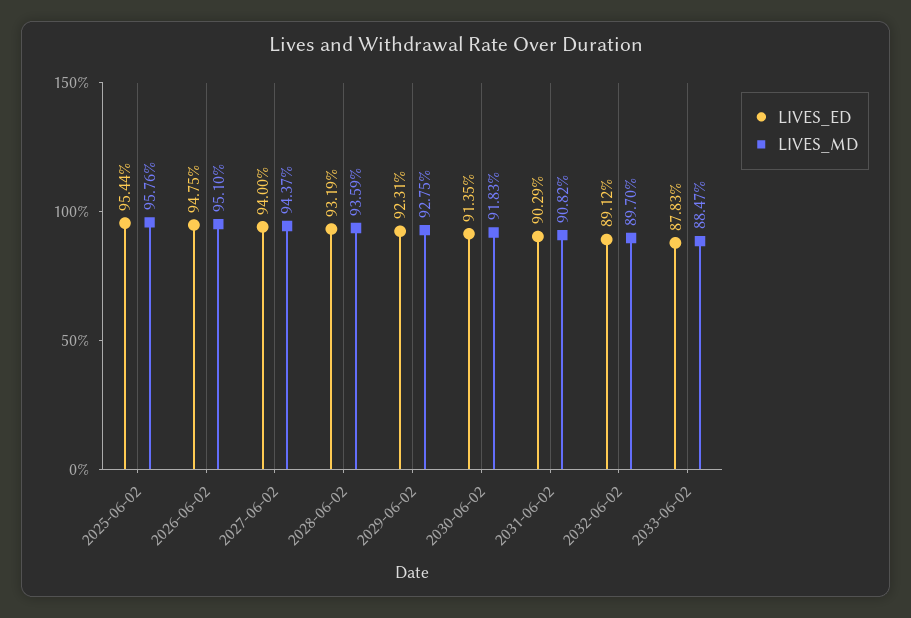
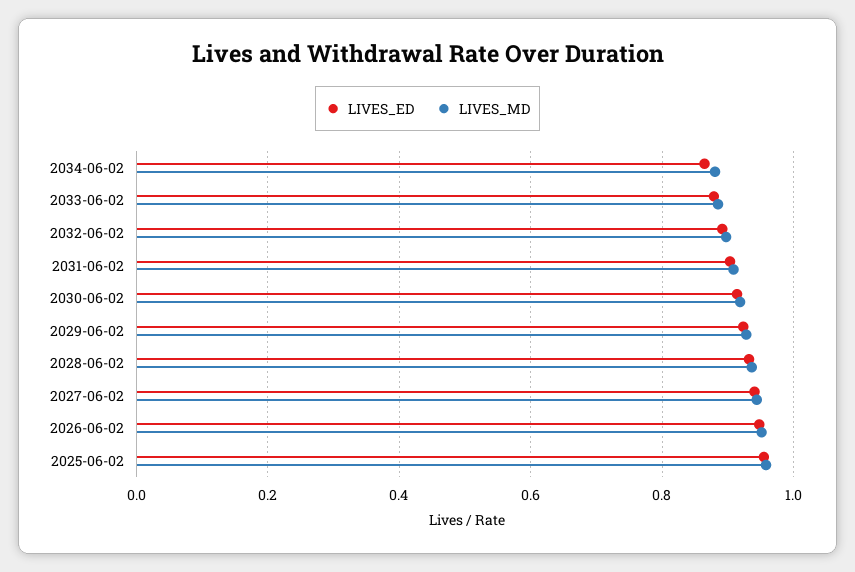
LIVES_ED, 2034-06-02: none -> 0.86
LIVES_MD, 2034-06-02: none -> 0.88

